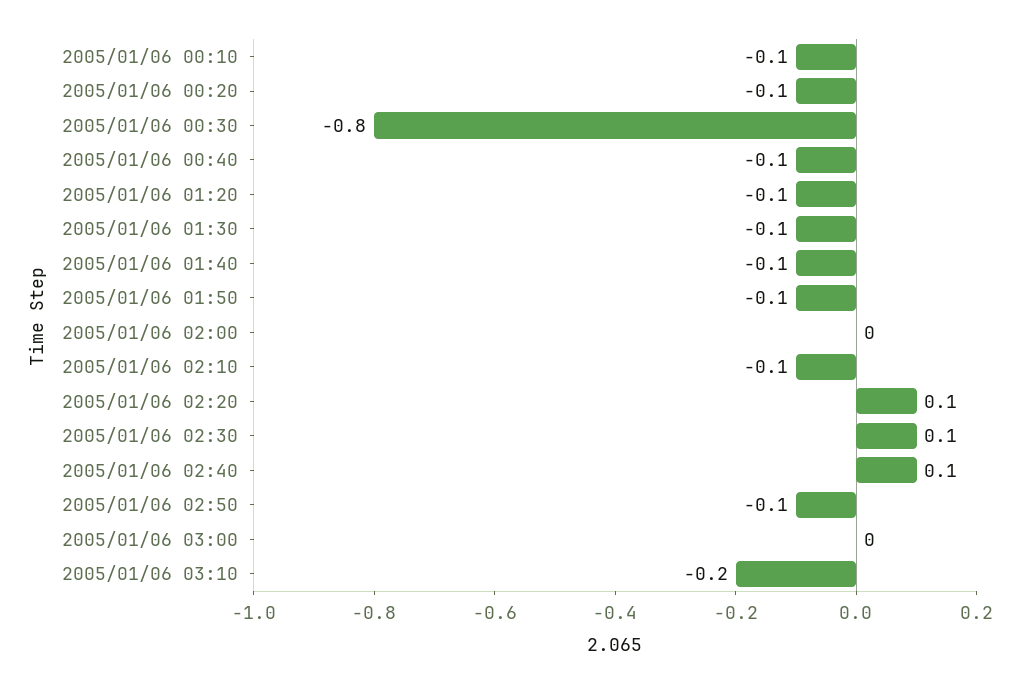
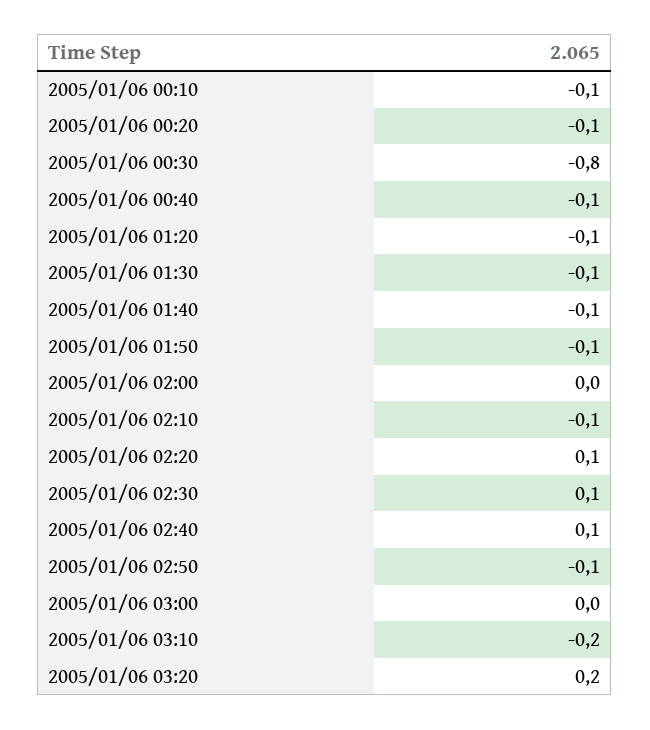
2005/01/06 03:20: none -> 0.2

